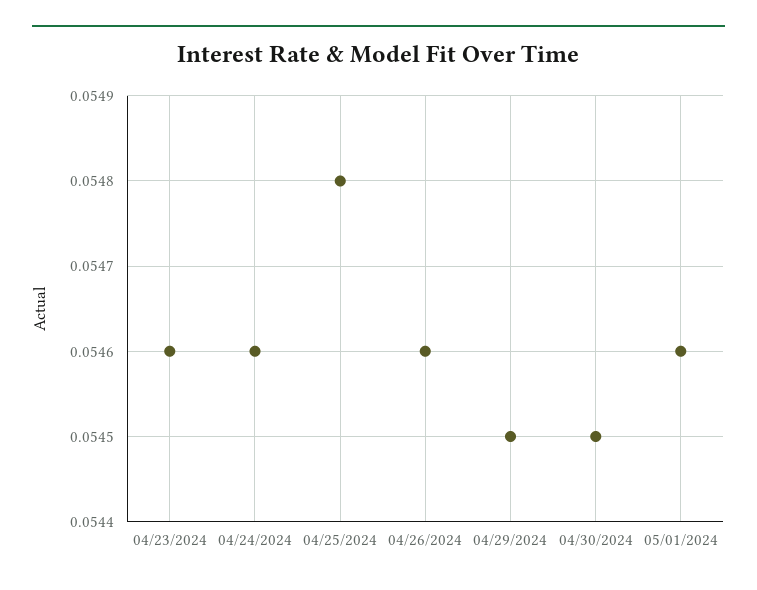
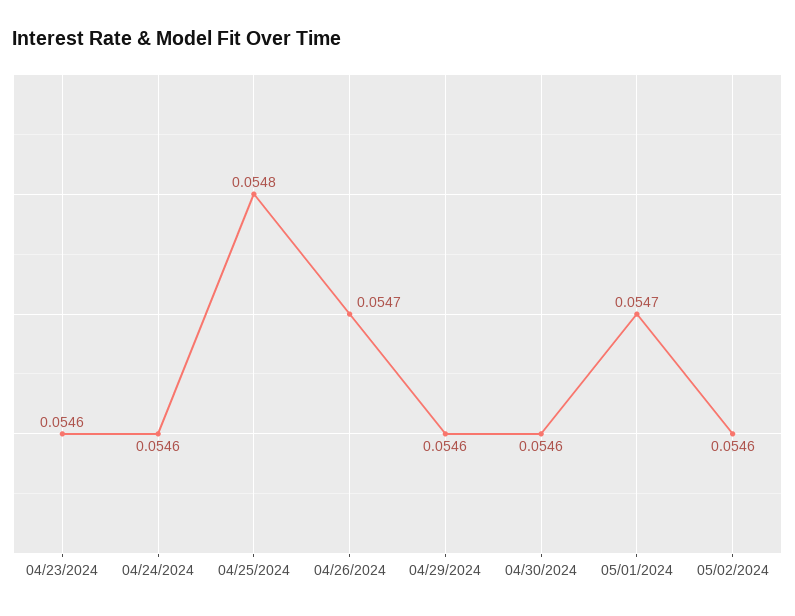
04/26/2024: 0.0546 -> 0.0547
04/29/2024: 0.0545 -> 0.0546
04/30/2024: 0.0545 -> 0.0546
05/01/2024: 0.0546 -> 0.0547
05/02/2024: none -> 0.0546

